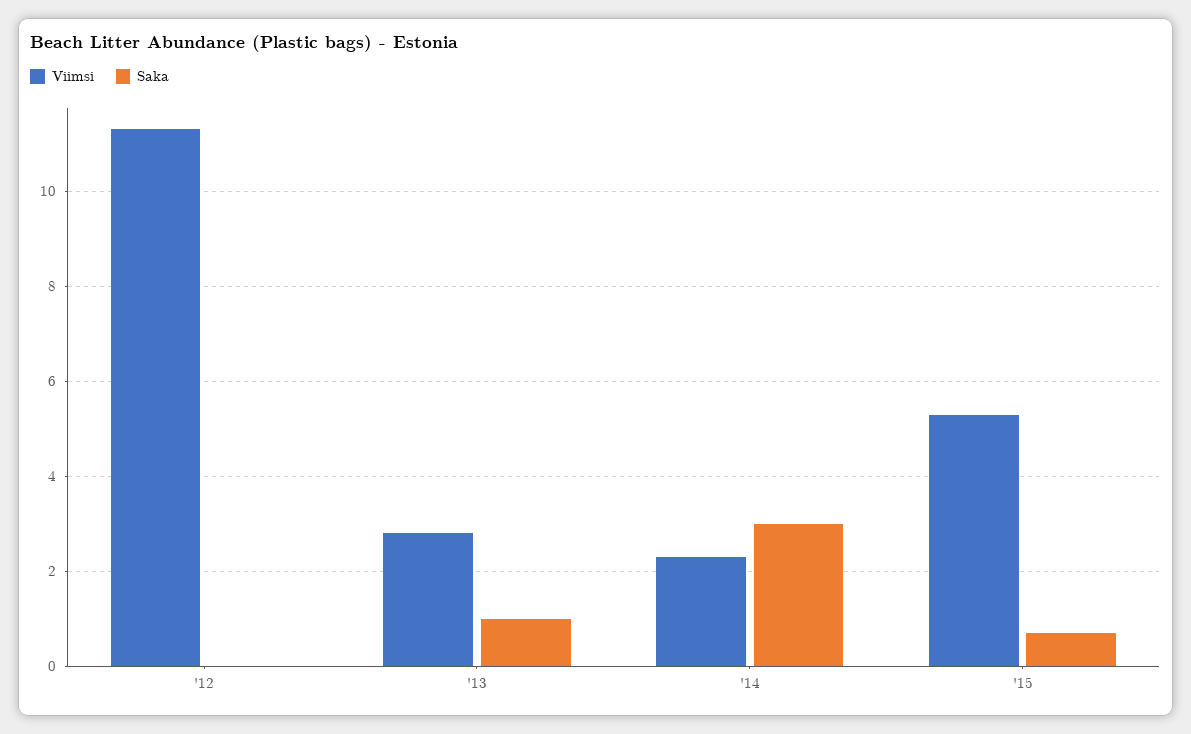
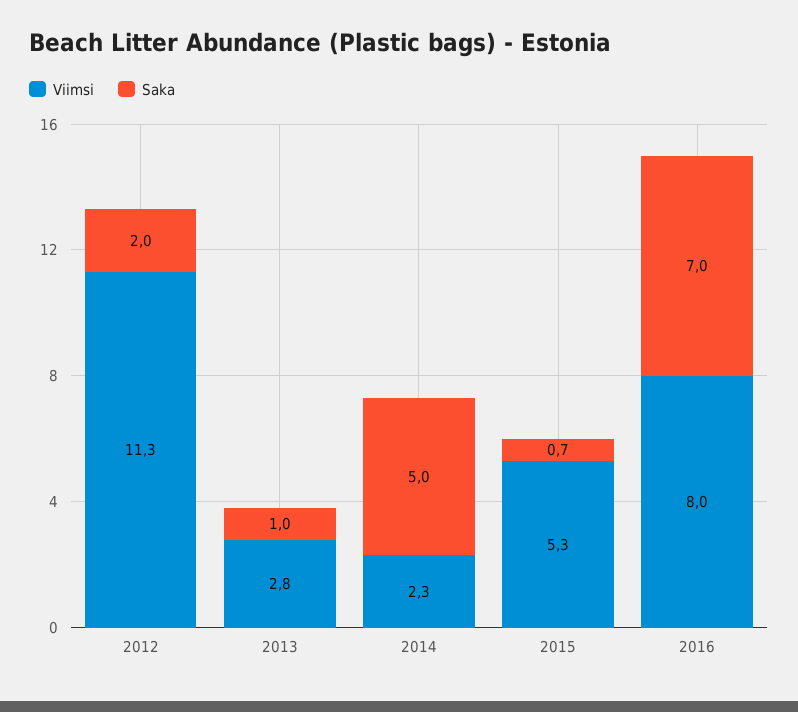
Saka, '12: 0 -> 2
Saka, '14: 3 -> 5
Viimsi, 2016: none -> 8
Saka, 2016: none -> 7

